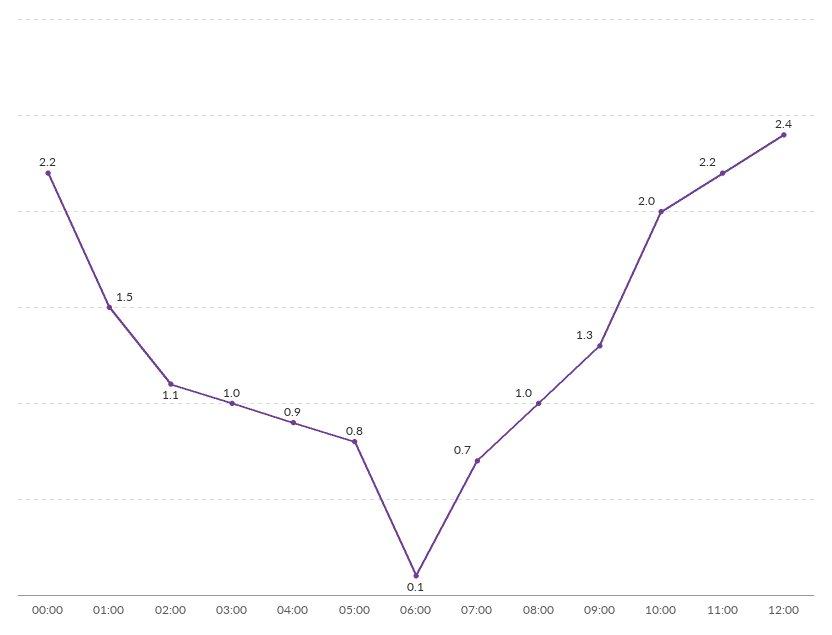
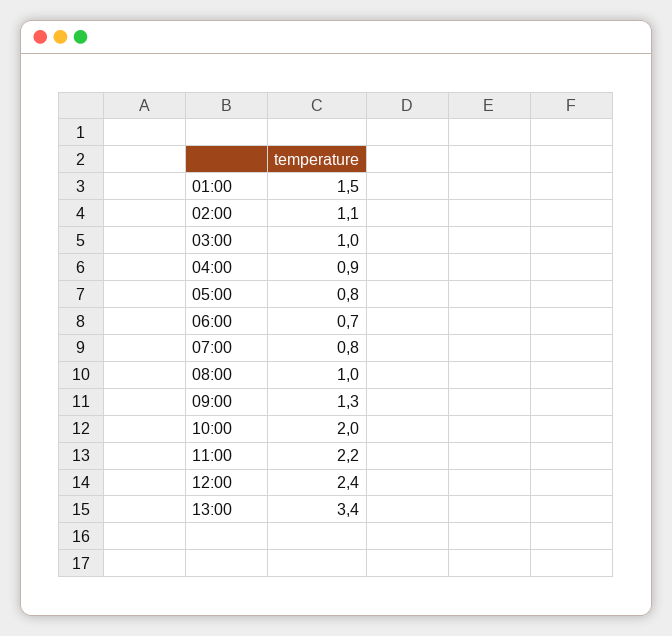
00:00: 2.2 -> none
06:00: 0.1 -> 0.7
07:00: 0.7 -> 0.8
13:00: none -> 3.4

